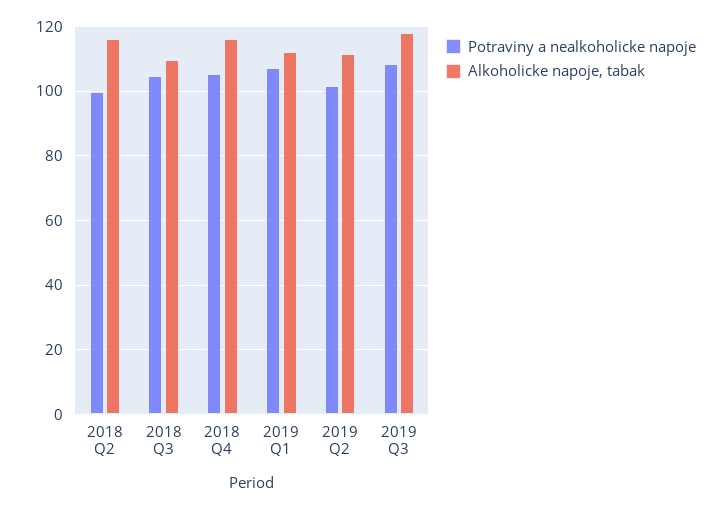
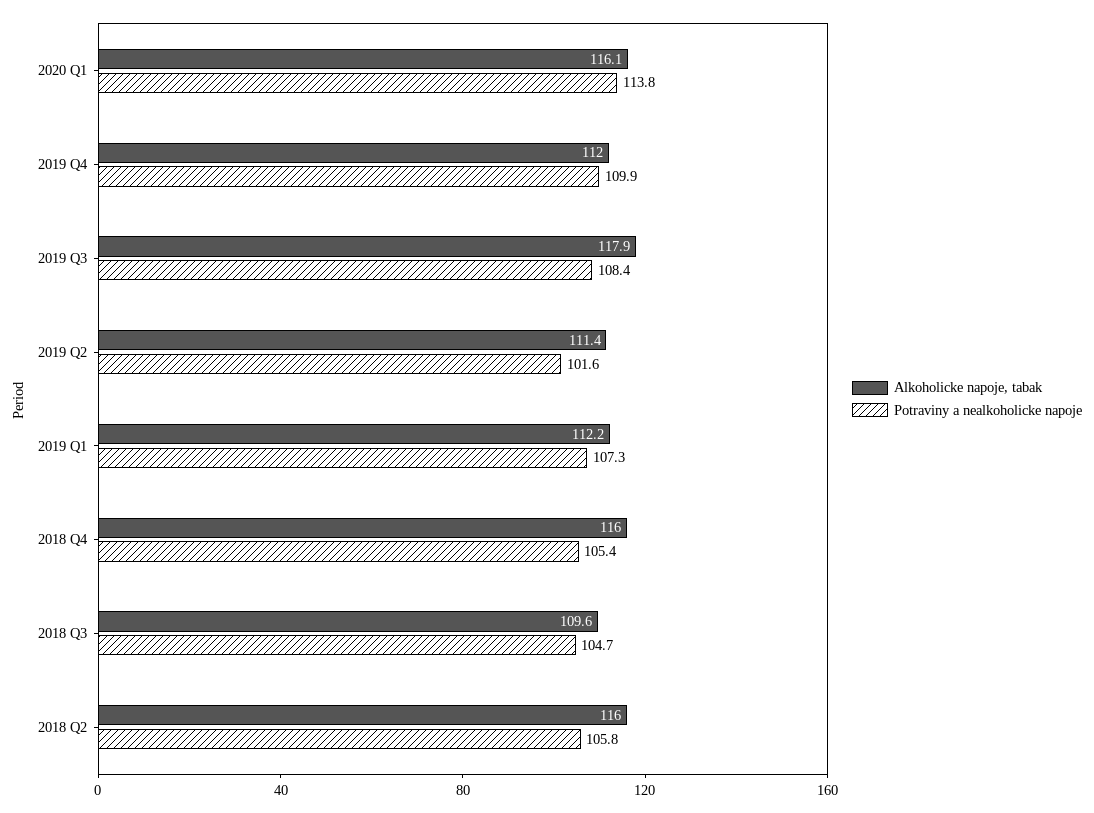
Potraviny a nealkoholicke napoje, 2018 Q2: 100 -> 105.8
Alkoholicke napoje, tabak, 2020 Q1: none -> 116.1
Potraviny a nealkoholicke napoje, 2020 Q1: none -> 113.8
Alkoholicke napoje, tabak, 2019 Q4: none -> 112
Potraviny a nealkoholicke napoje, 2019 Q4: none -> 109.9

